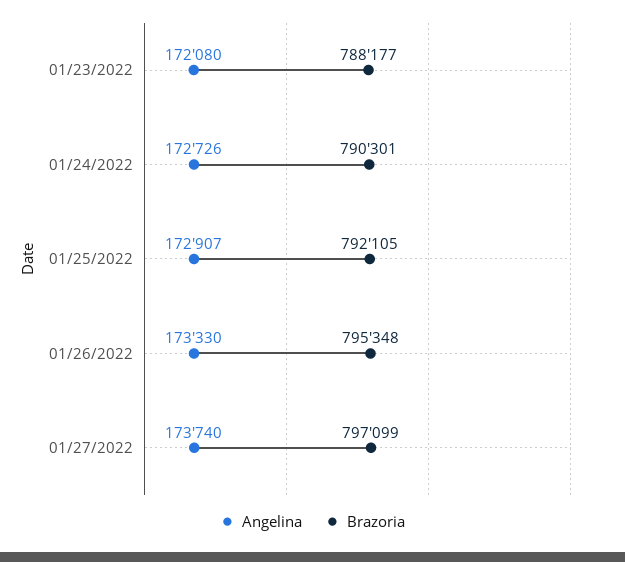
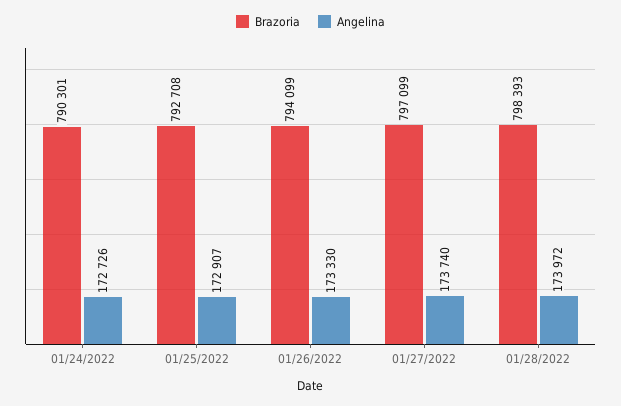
Angelina, 01/23/2022: 172080 -> none
Brazoria, 01/23/2022: 788177 -> none
Brazoria, 01/25/2022: 792105 -> 792708
Brazoria, 01/26/2022: 795348 -> 794099
Brazoria, 01/28/2022: none -> 798393
Angelina, 01/28/2022: none -> 173972

